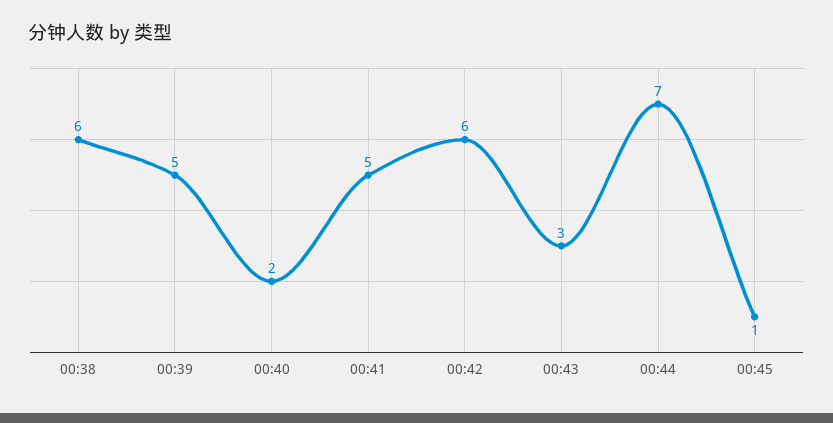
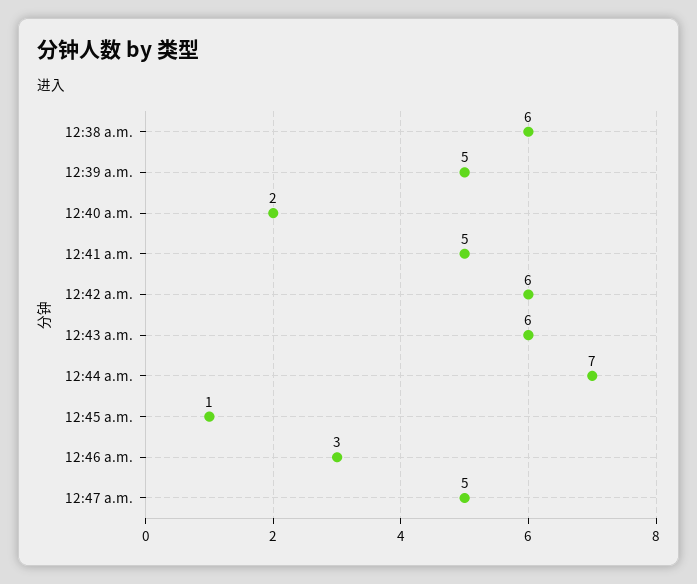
00:43: 3 -> 6
12:46 a.m.: none -> 3
12:47 a.m.: none -> 5

